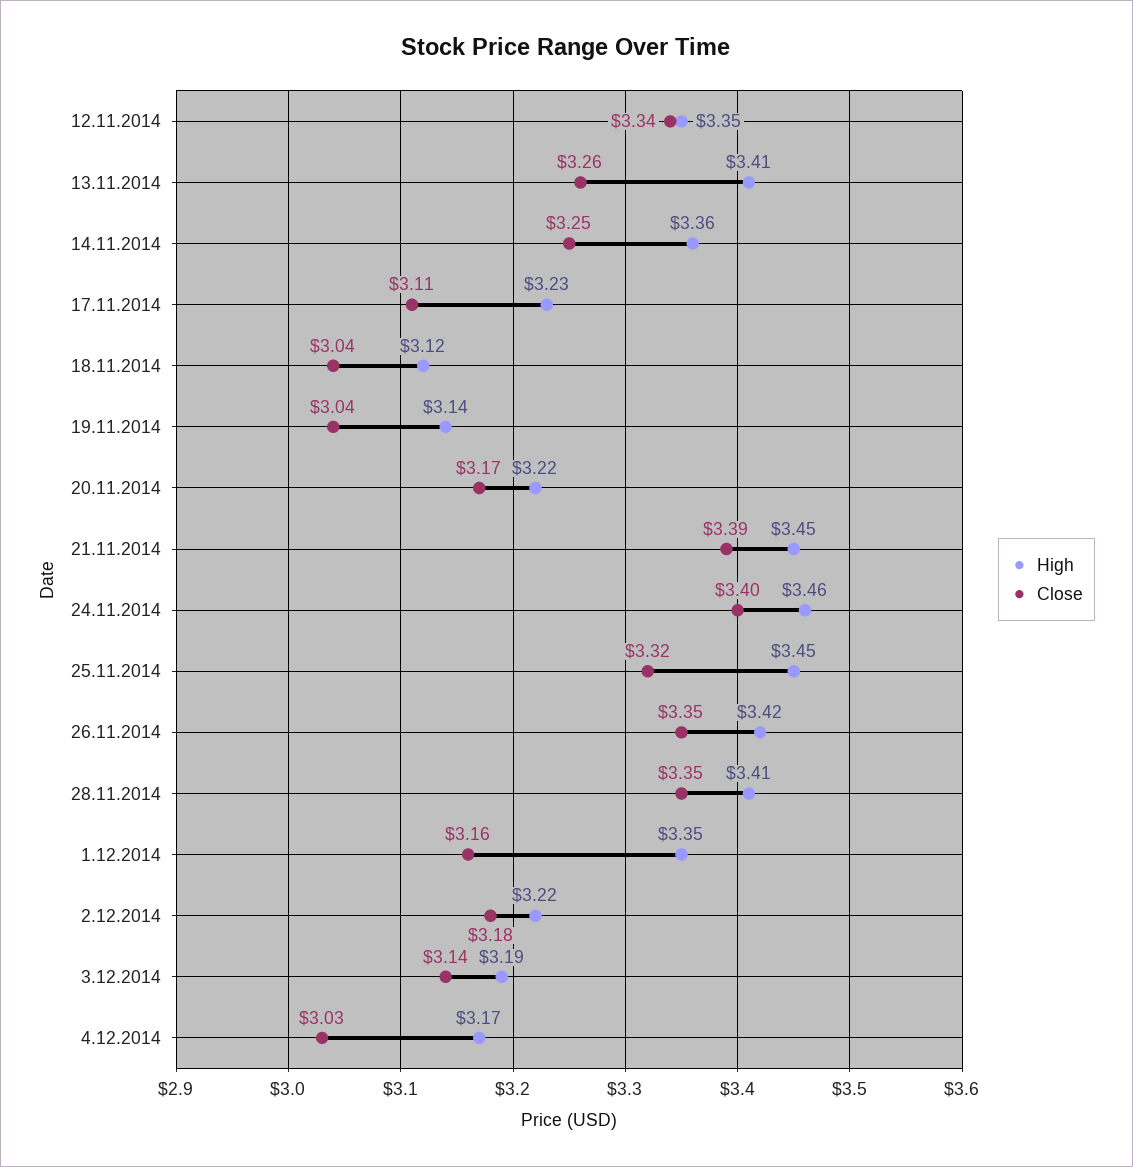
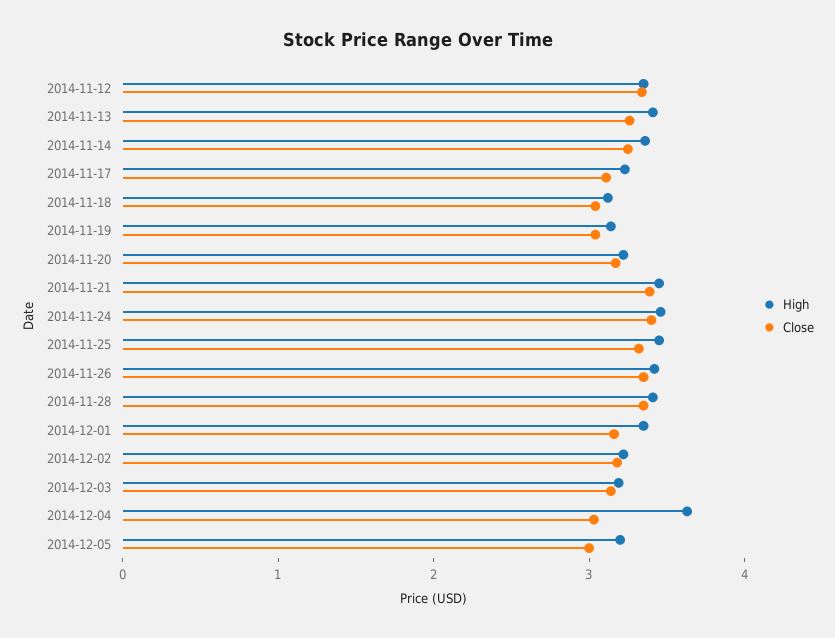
High, 4.12.2014: 3.17 -> 3.6
High, 2014-12-05: none -> 3.2
Close, 2014-12-05: none -> 3

